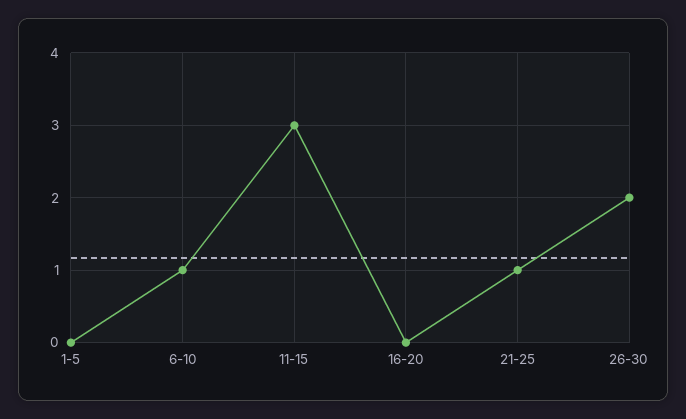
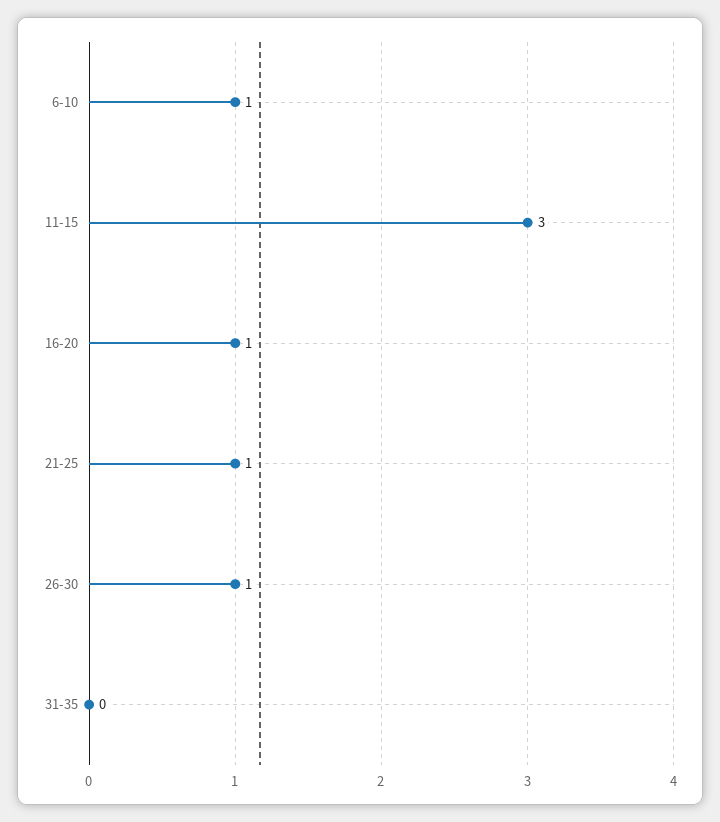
1-5: 0 -> none
16-20: 0 -> 1
26-30: 2 -> 1
31-35: none -> 0

